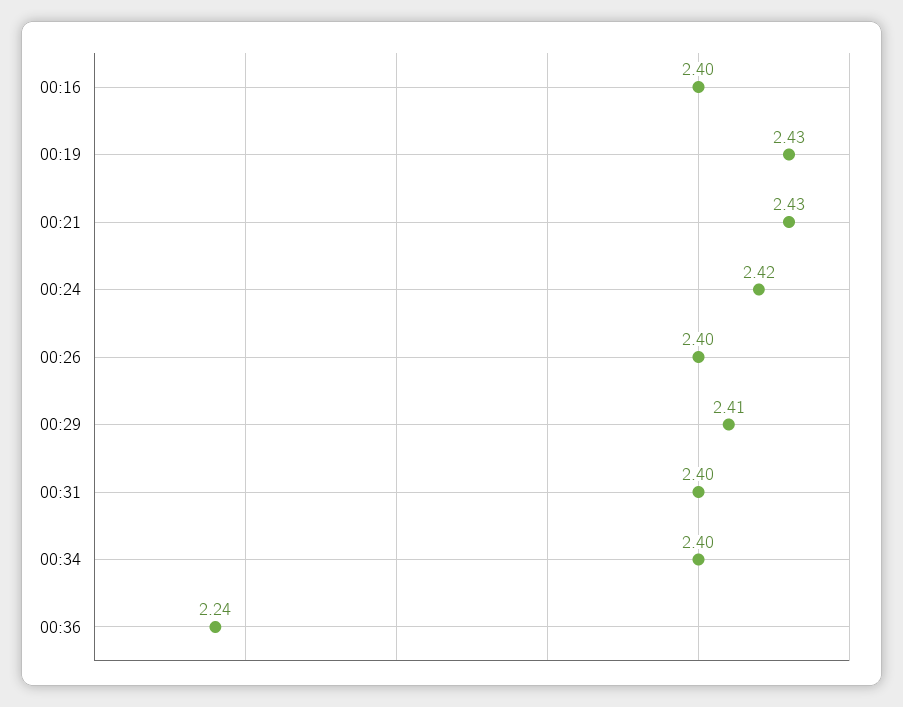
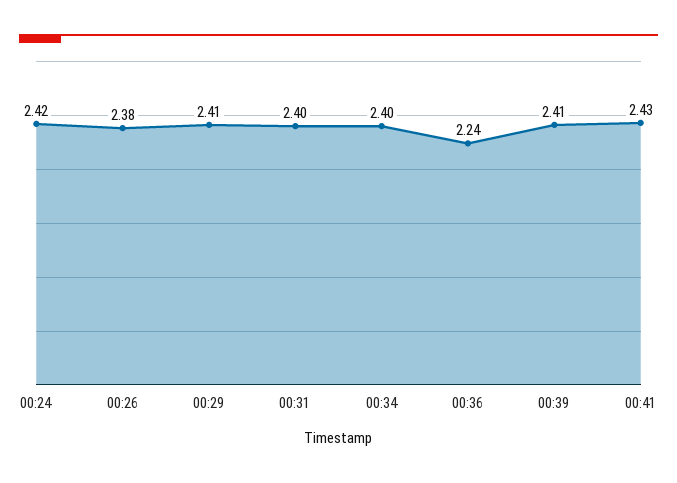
00:16: 2.4 -> none
00:19: 2.43 -> none
00:21: 2.43 -> none
00:26: 2.4 -> 2.38
00:39: none -> 2.41
00:41: none -> 2.43

